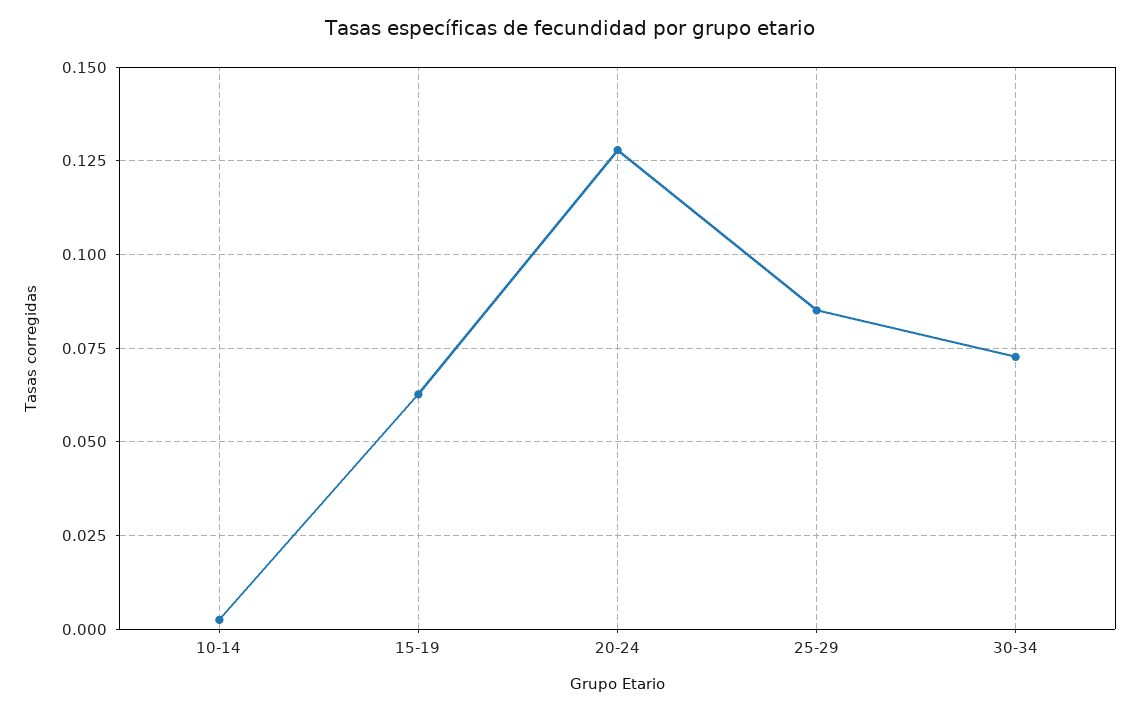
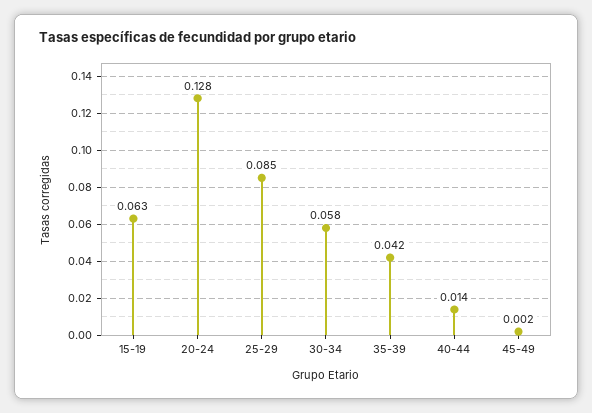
10-14: 0.0025 -> none
30-34: 0.0725 -> 0.058
35-39: none -> 0.042
40-44: none -> 0.014
45-49: none -> 0.002

